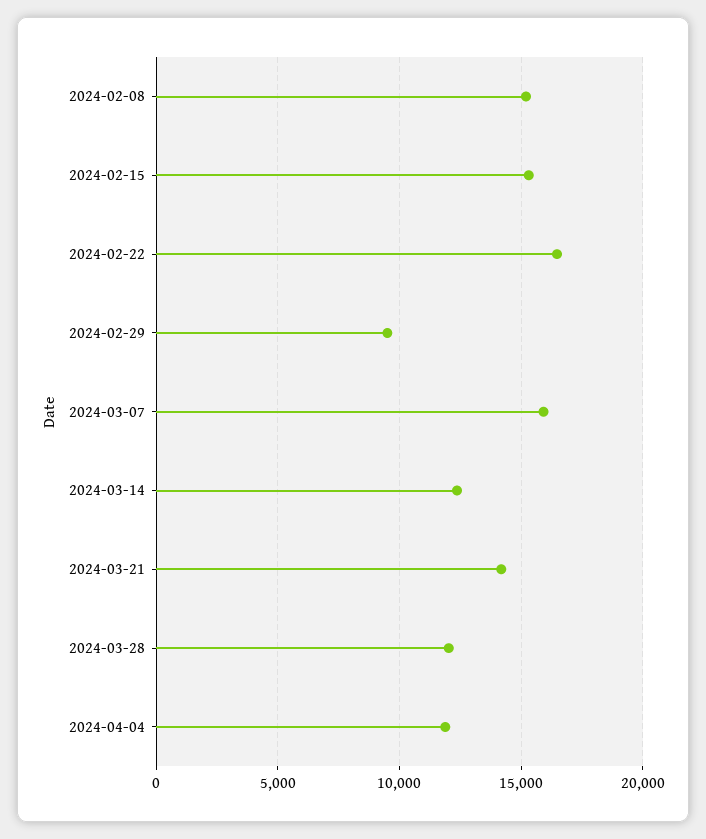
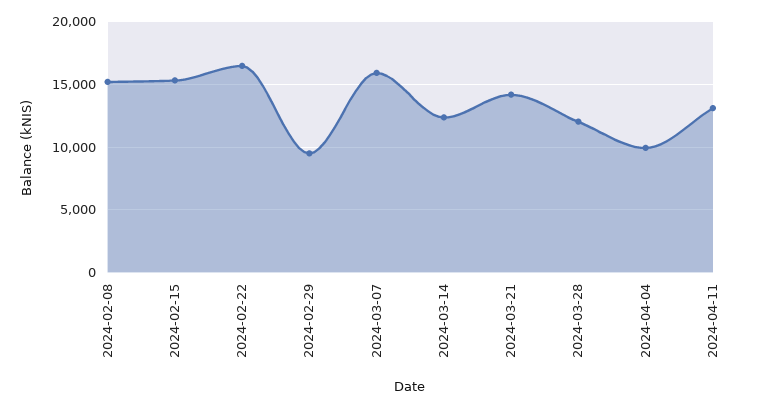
2024-04-04: 12000 -> 10000
2024-04-11: none -> 13000

